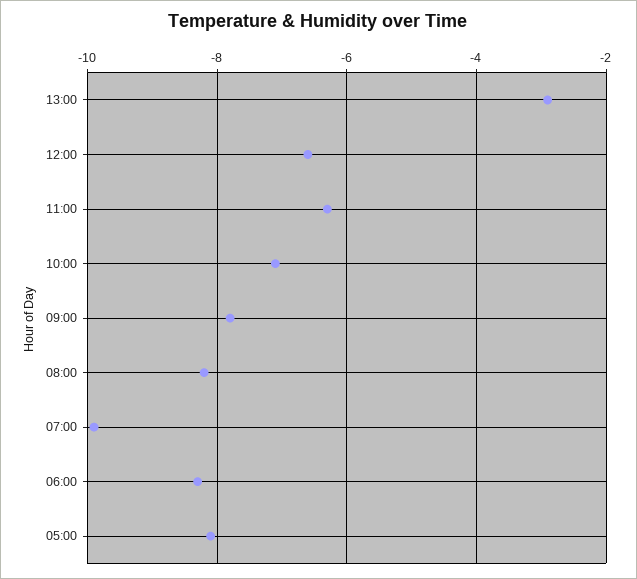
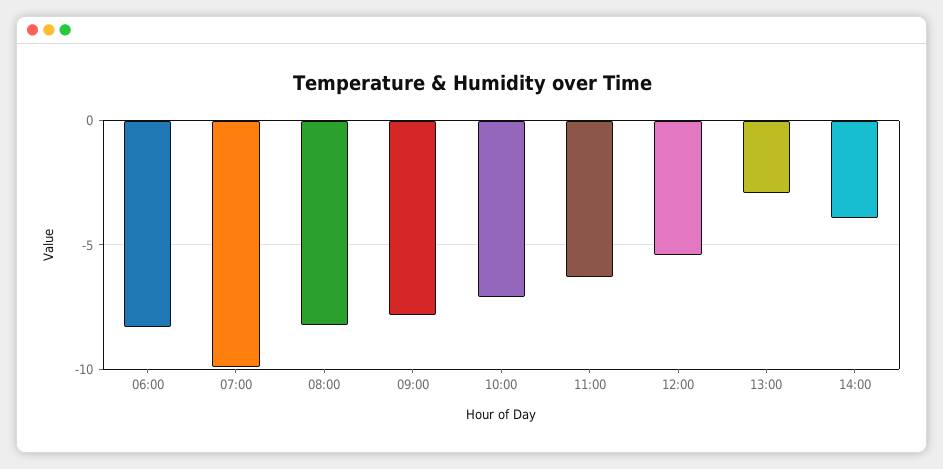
12:00: -6.5 -> -5.5
05:00: -8 -> none
14:00: none -> -4

